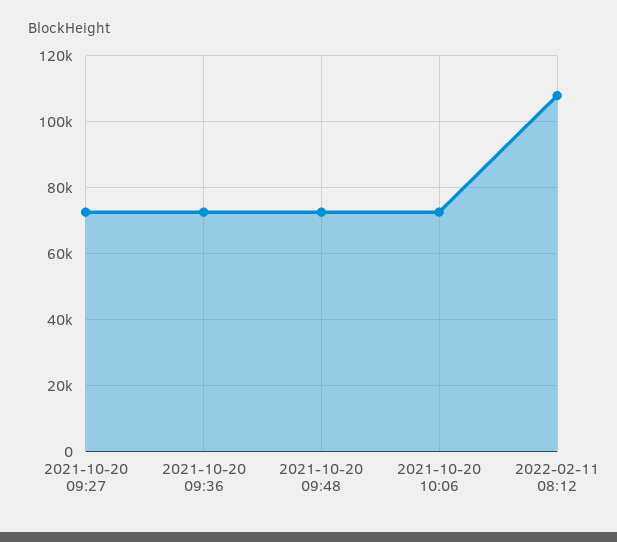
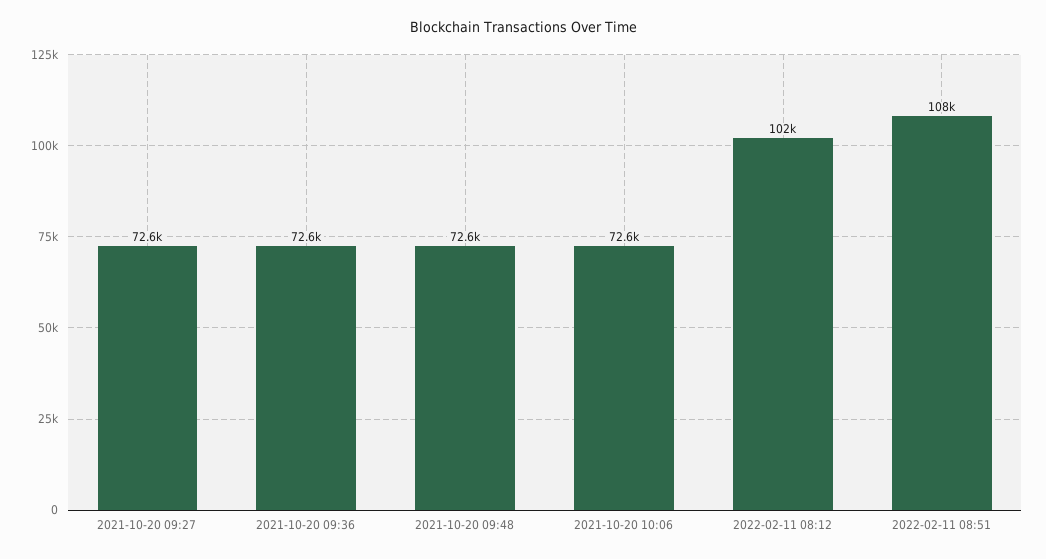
2022-02-11 08:12: 108000 -> 102000
2022-02-11 08:51: none -> 108000

